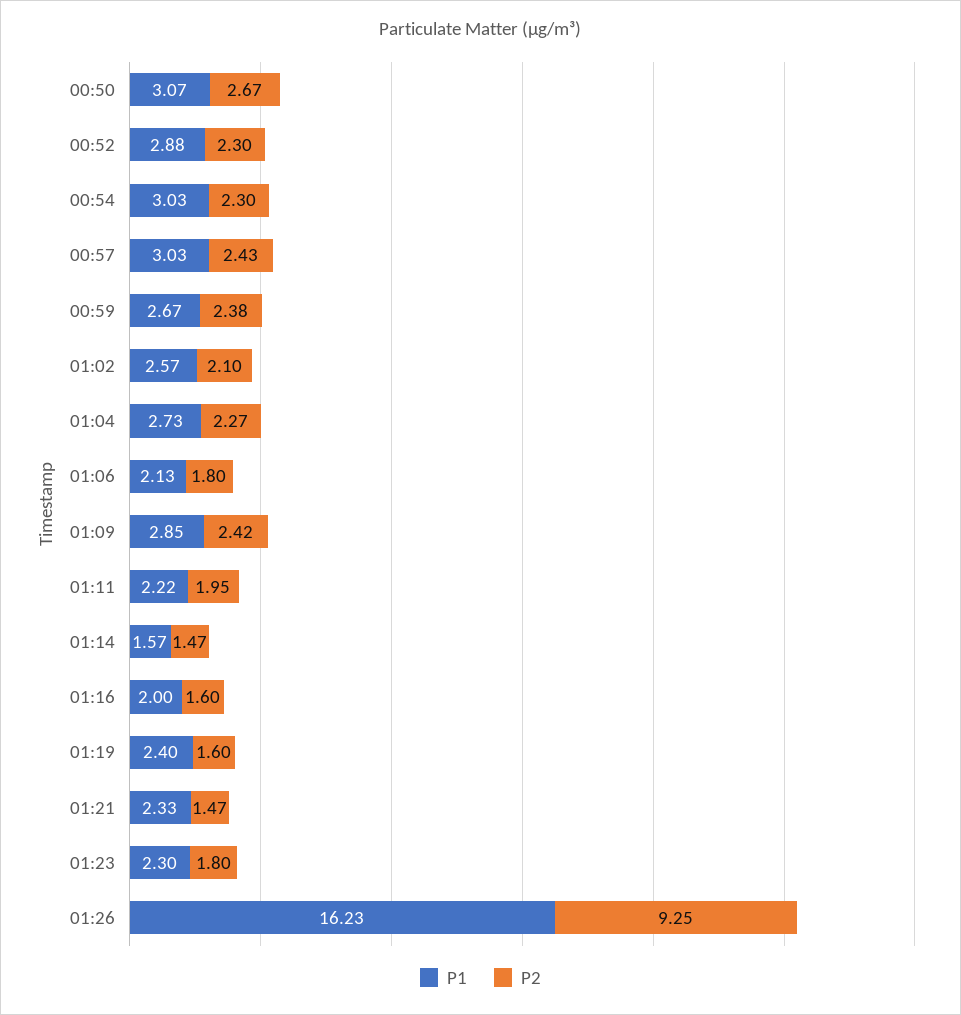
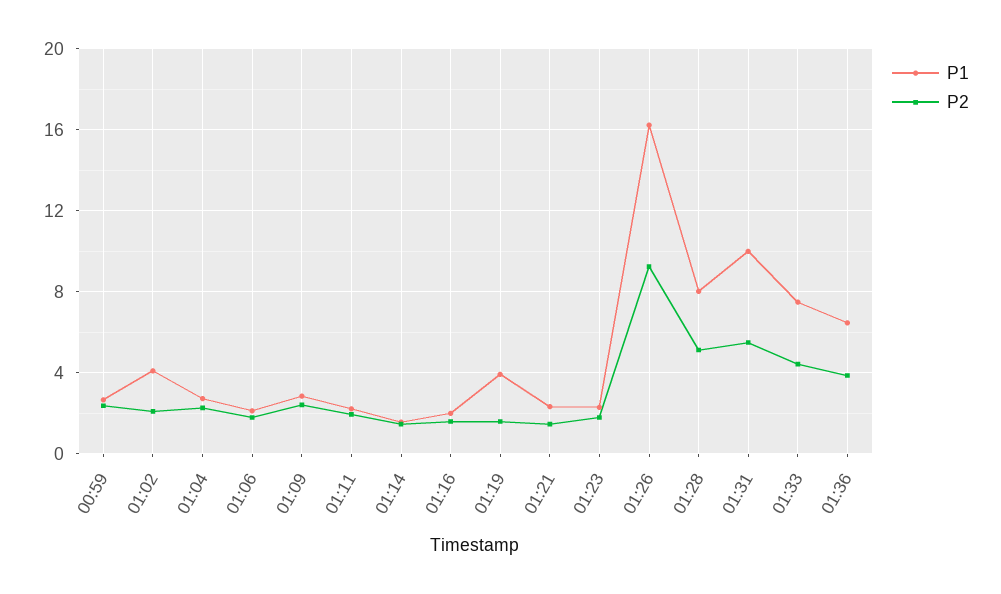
P1, 00:50: 3.07 -> none
P2, 00:50: 2.67 -> none
P1, 00:52: 2.88 -> none
P2, 00:52: 2.3 -> none
P1, 00:54: 3.03 -> none
P2, 00:54: 2.3 -> none
P1, 00:57: 3.03 -> none
P2, 00:57: 2.43 -> none
P1, 01:02: 2.57 -> 4
P1, 01:19: 2.4 -> 4
P1, 01:28: none -> 8
P2, 01:28: none -> 5
P1, 01:31: none -> 10
P2, 01:31: none -> 5.5
P1, 01:33: none -> 7.5
P2, 01:33: none -> 4.5
P1, 01:36: none -> 6.5
P2, 01:36: none -> 4

